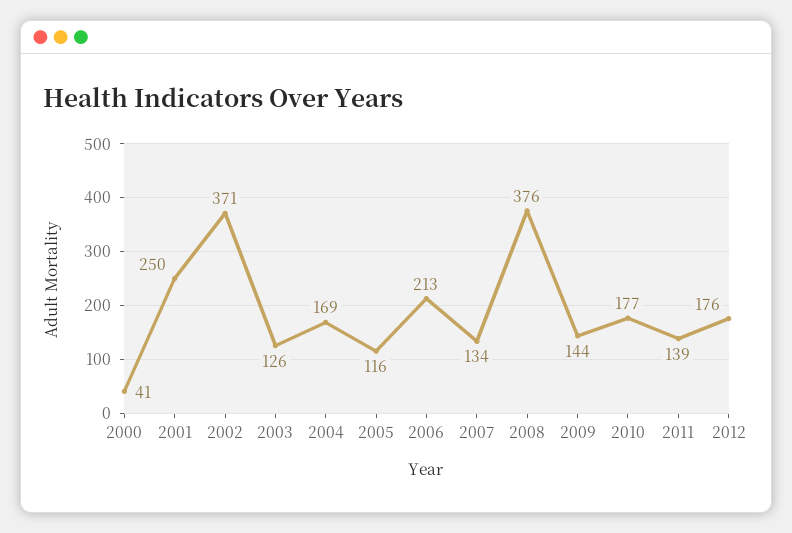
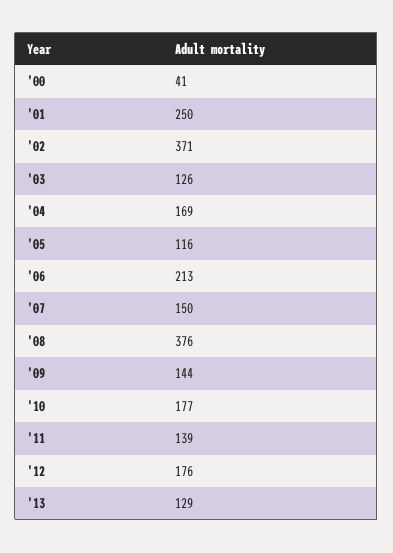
2007: 134 -> 150
'13: none -> 129

